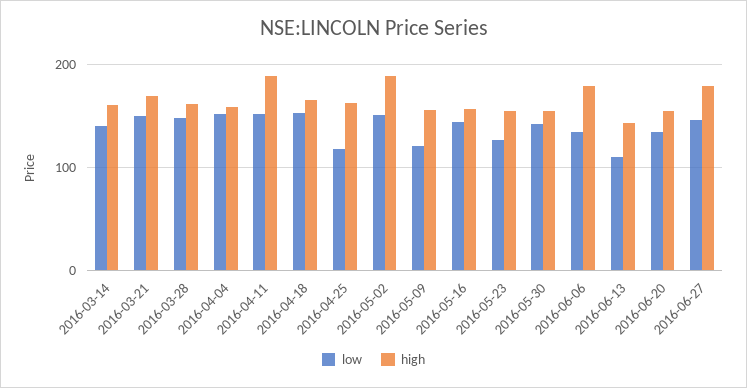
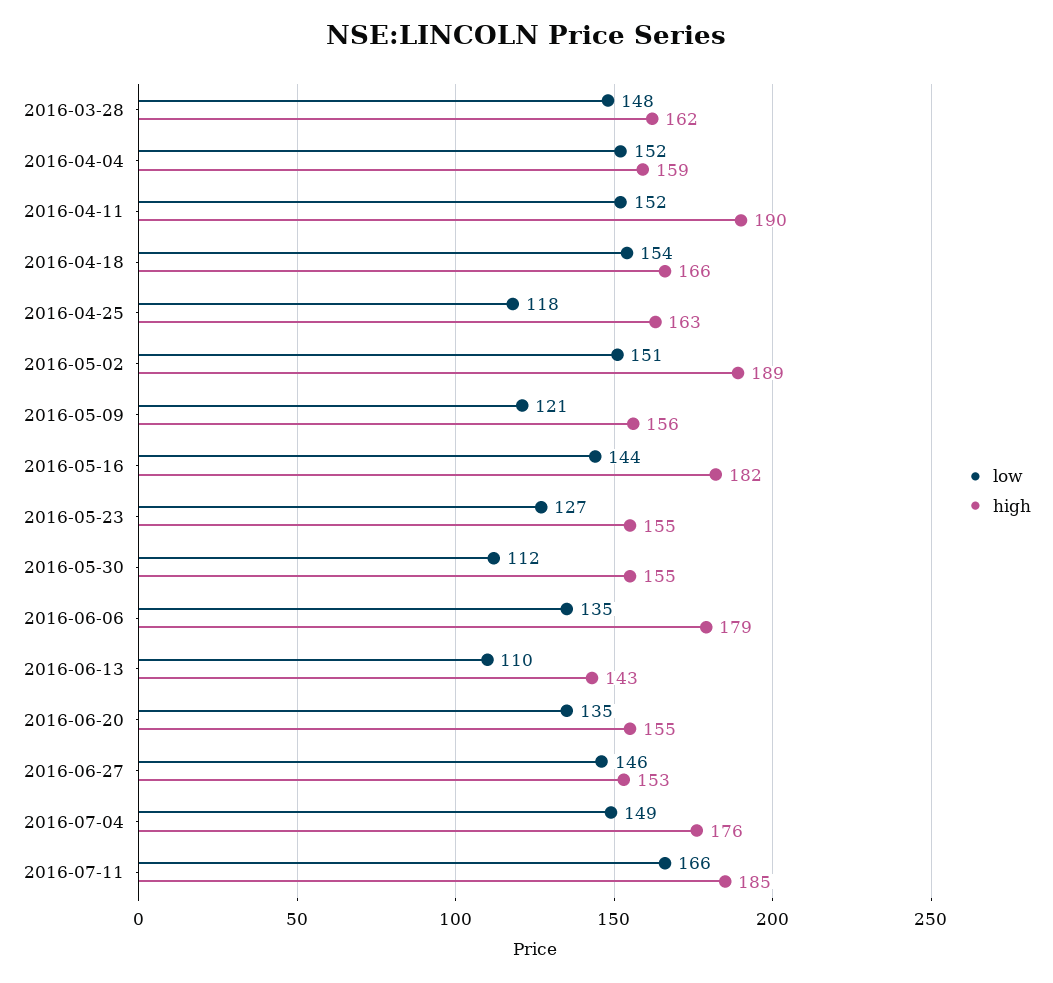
low, 2016-03-14: 140 -> none
high, 2016-03-14: 160 -> none
low, 2016-03-21: 150 -> none
high, 2016-03-21: 170 -> none
high, 2016-05-16: 160 -> 182
low, 2016-05-30: 140 -> 112
high, 2016-06-27: 180 -> 153
low, 2016-07-04: none -> 149
high, 2016-07-04: none -> 176
low, 2016-07-11: none -> 166
high, 2016-07-11: none -> 185

